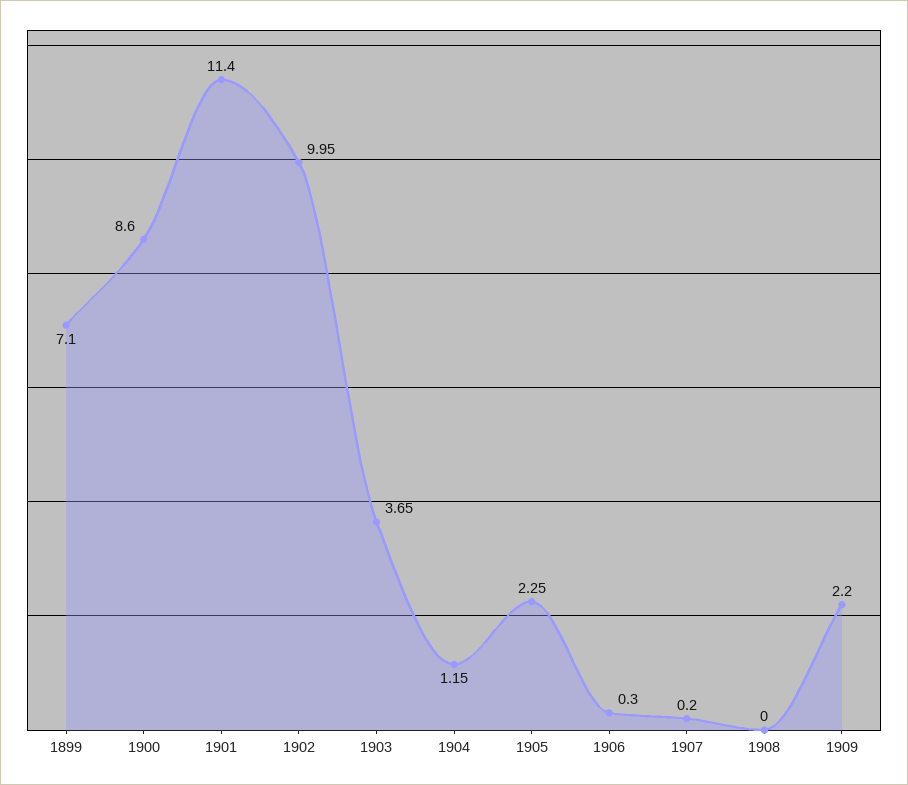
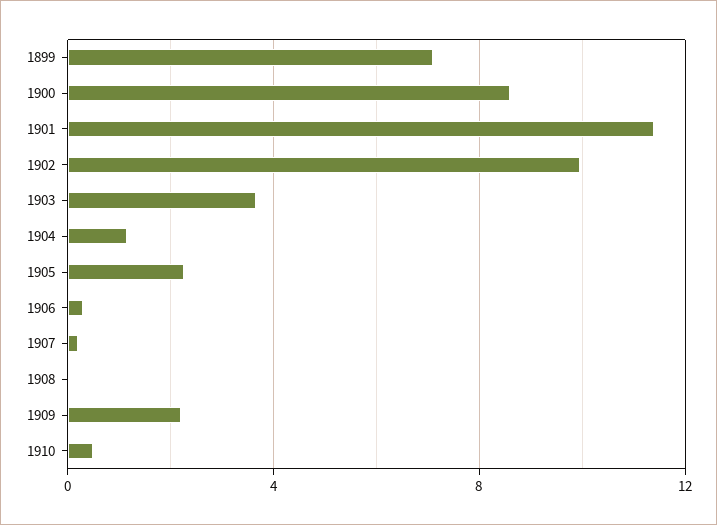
1910: none -> 0.5

